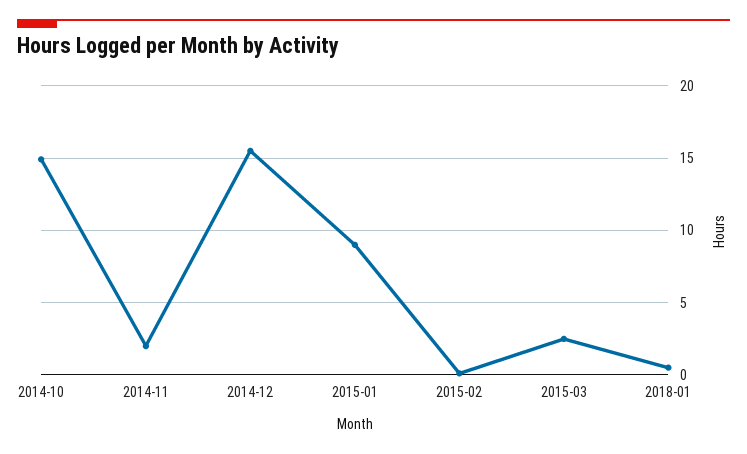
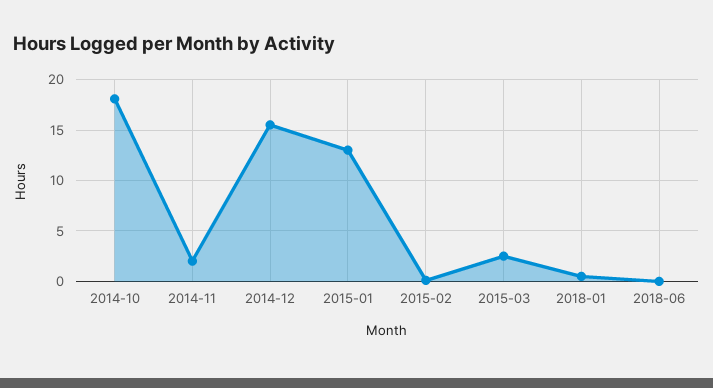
2014-10: 15 -> 18
2015-01: 9 -> 13
2018-06: none -> 0

